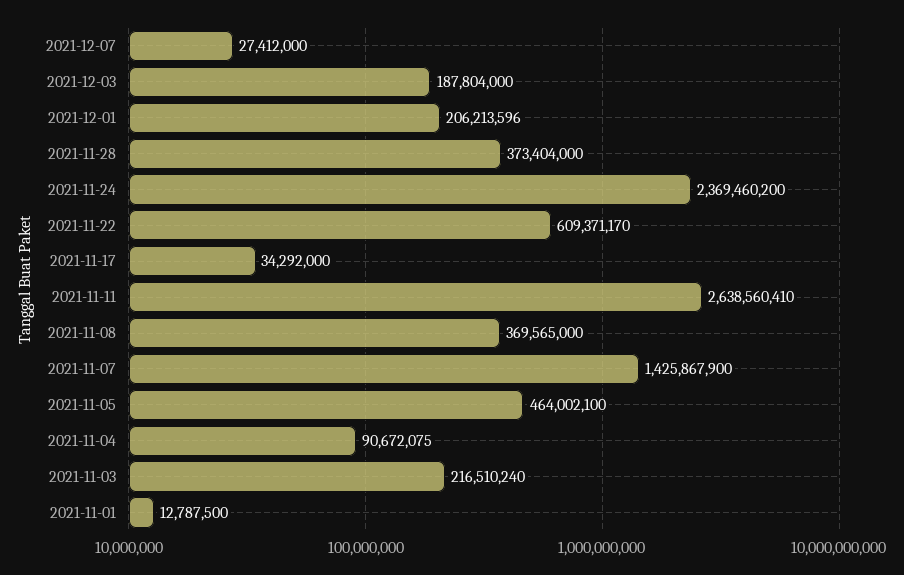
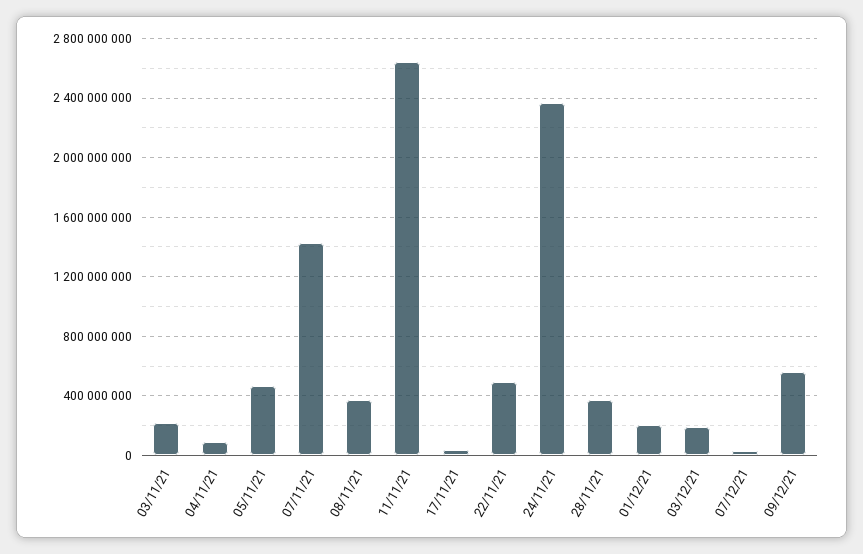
2021-11-22: 609371170 -> 500000000
2021-11-01: 12787500 -> none
09/12/21: none -> 550000000

